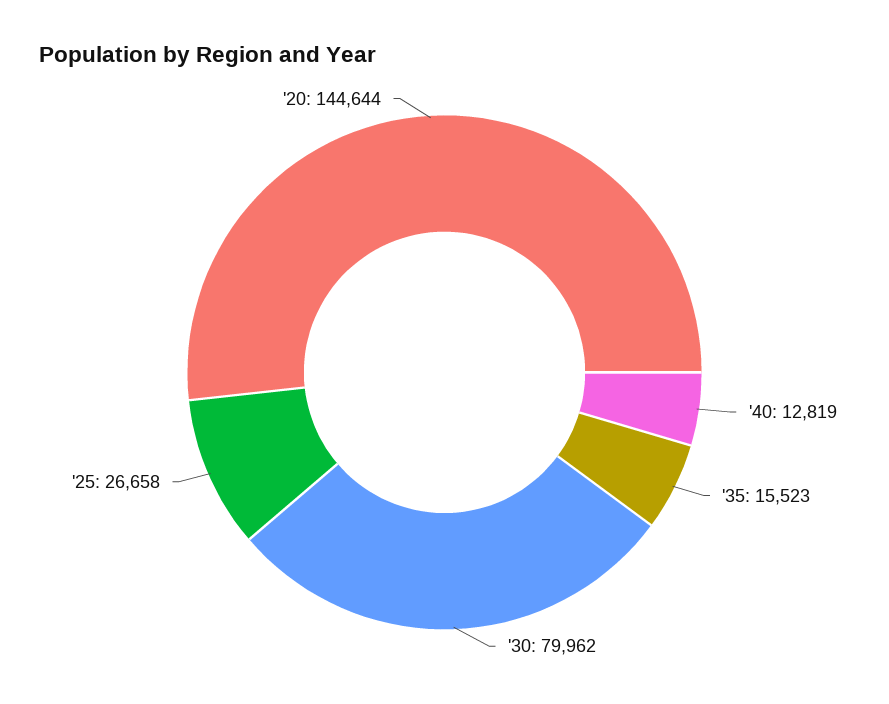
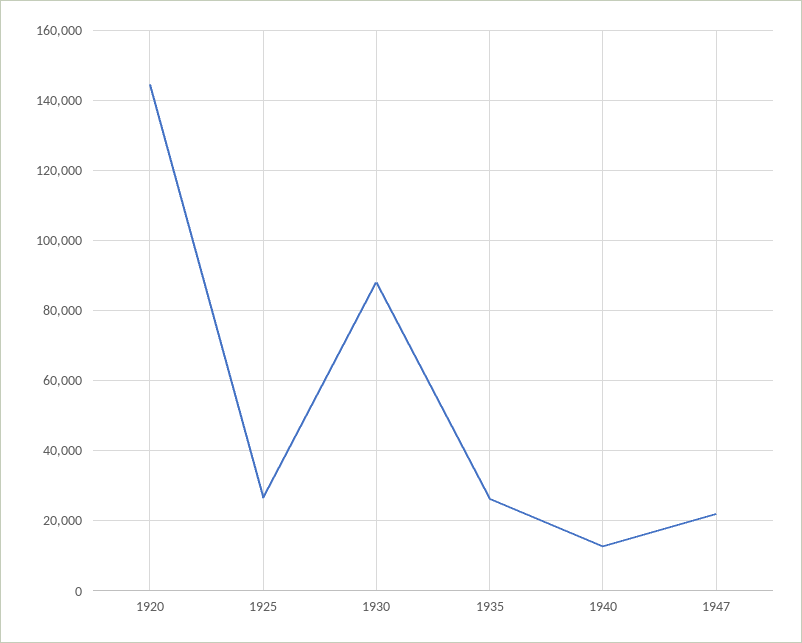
'35: 15523 -> 26000
'30: 79962 -> 88000
1947: none -> 22000

